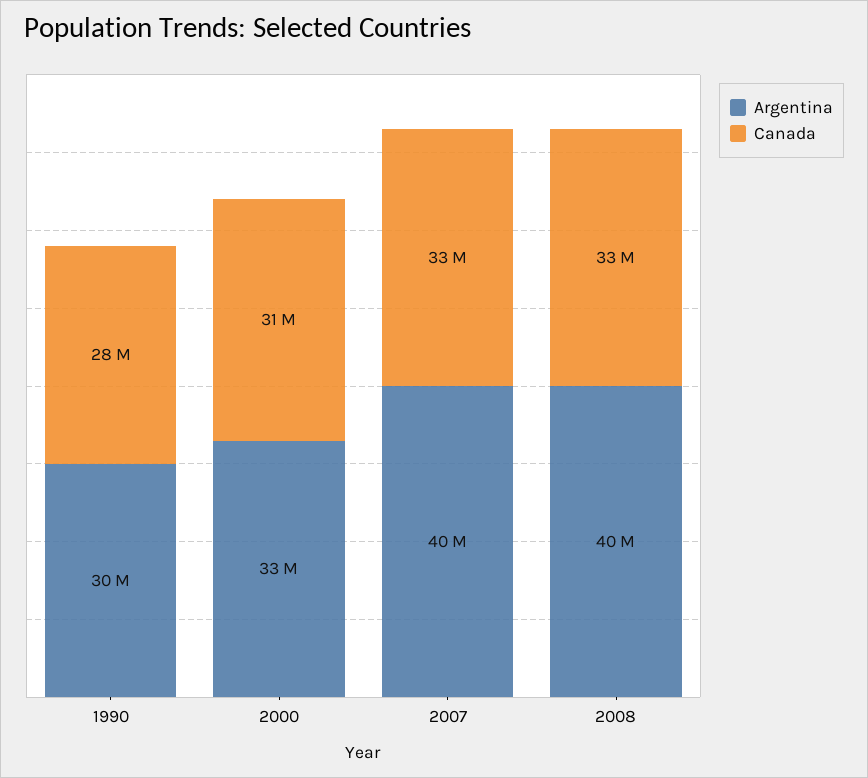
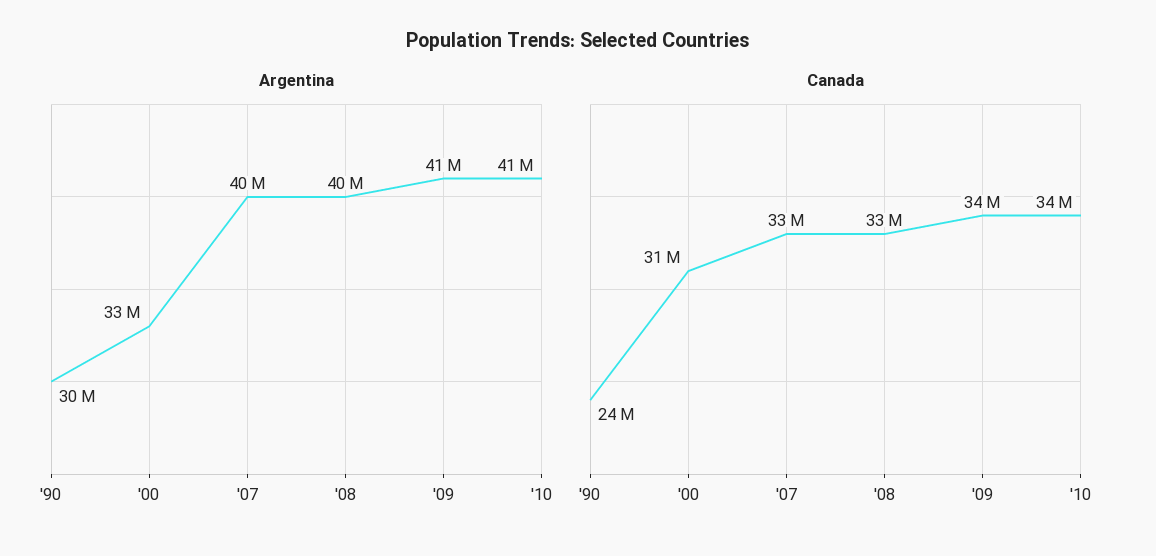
Canada, 1990: 28000000 -> 24000000
Argentina, '09: none -> 41000000
Argentina, '10: none -> 41000000
Canada, '09: none -> 34000000
Canada, '10: none -> 34000000

